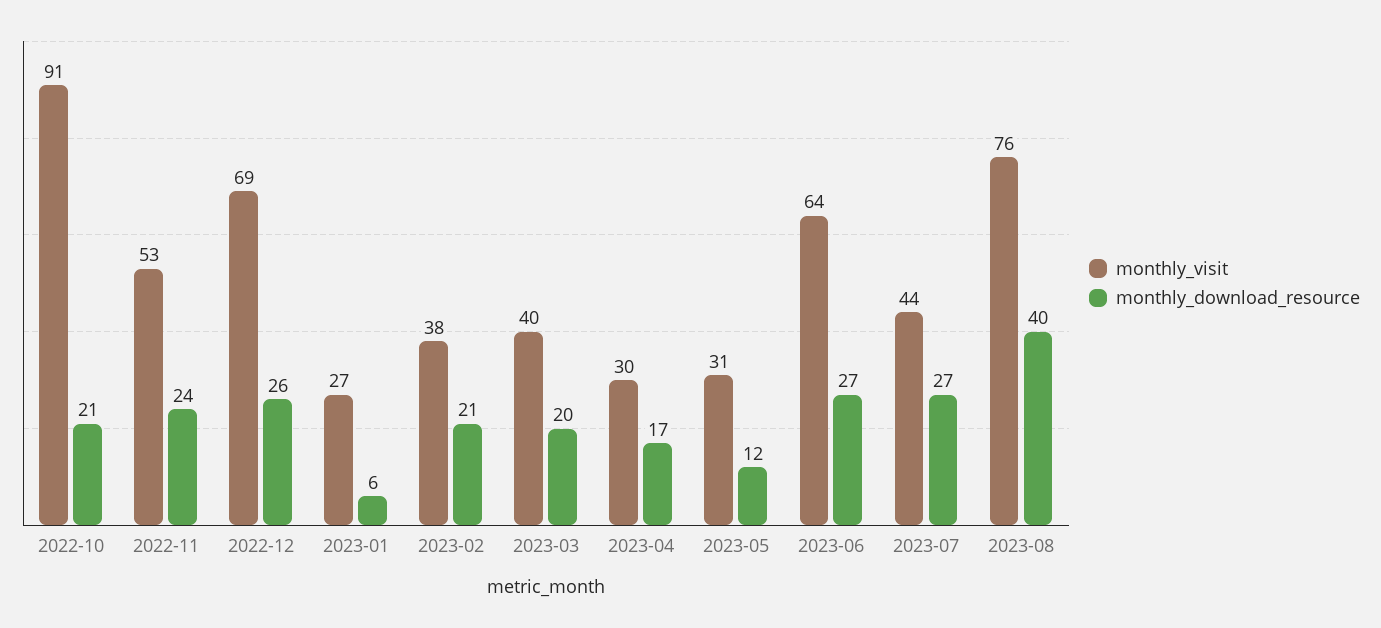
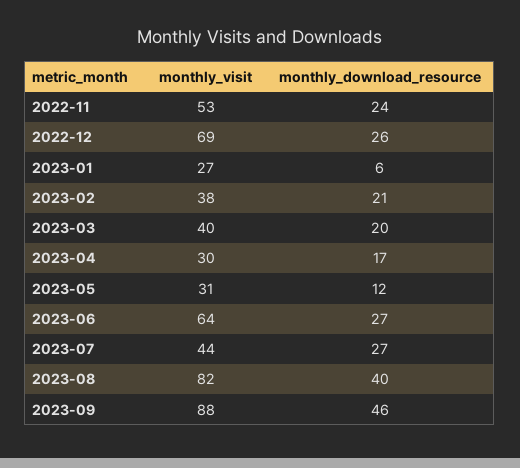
monthly_visit, 2022-10: 91 -> none
monthly_download_resource, 2022-10: 21 -> none
monthly_visit, 2023-08: 76 -> 82
monthly_visit, 2023-09: none -> 88
monthly_download_resource, 2023-09: none -> 46

